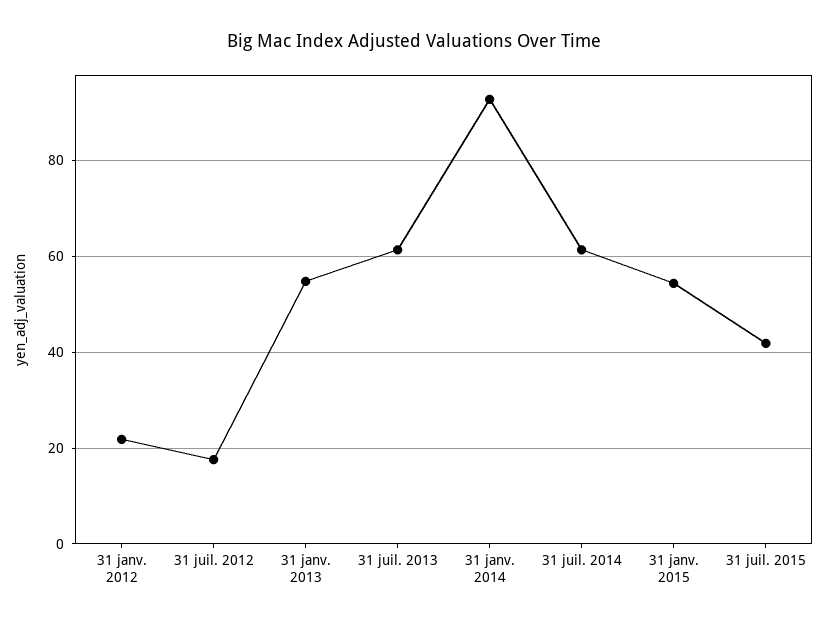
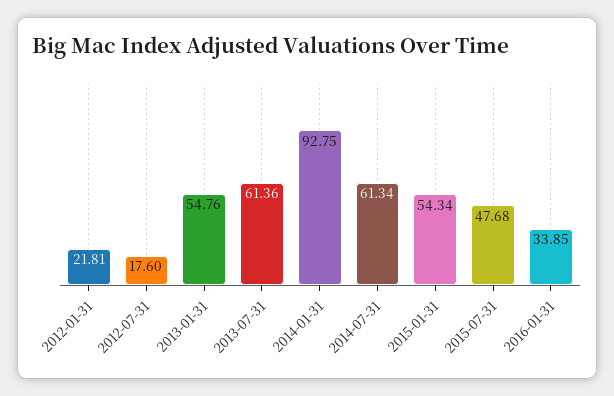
31 juil. 2015: 42 -> 47.68
2016-01-31: none -> 33.85

